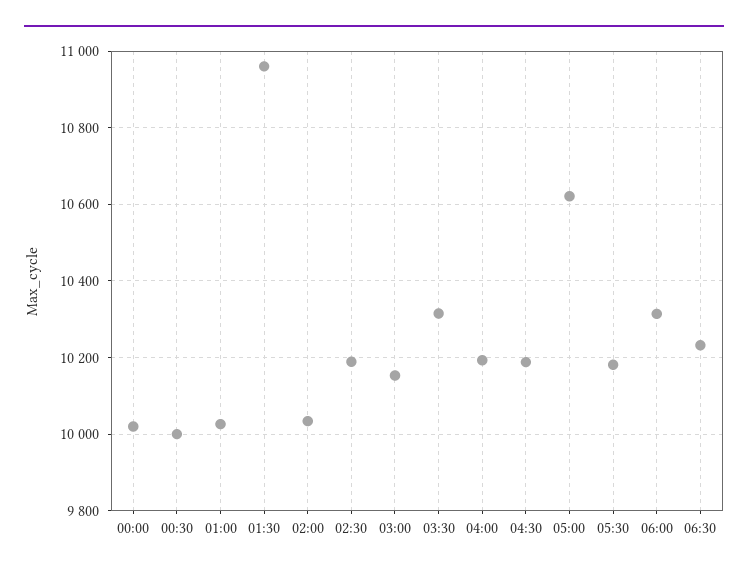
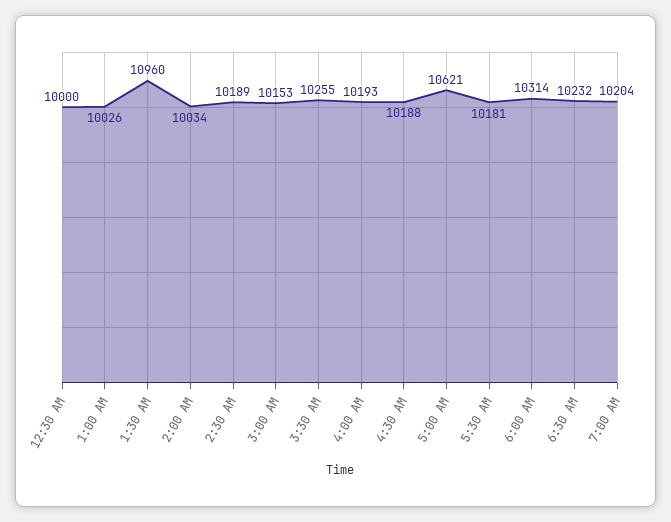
00:00: 10020 -> none
03:30: 10320 -> 10255
7:00 AM: none -> 10204

